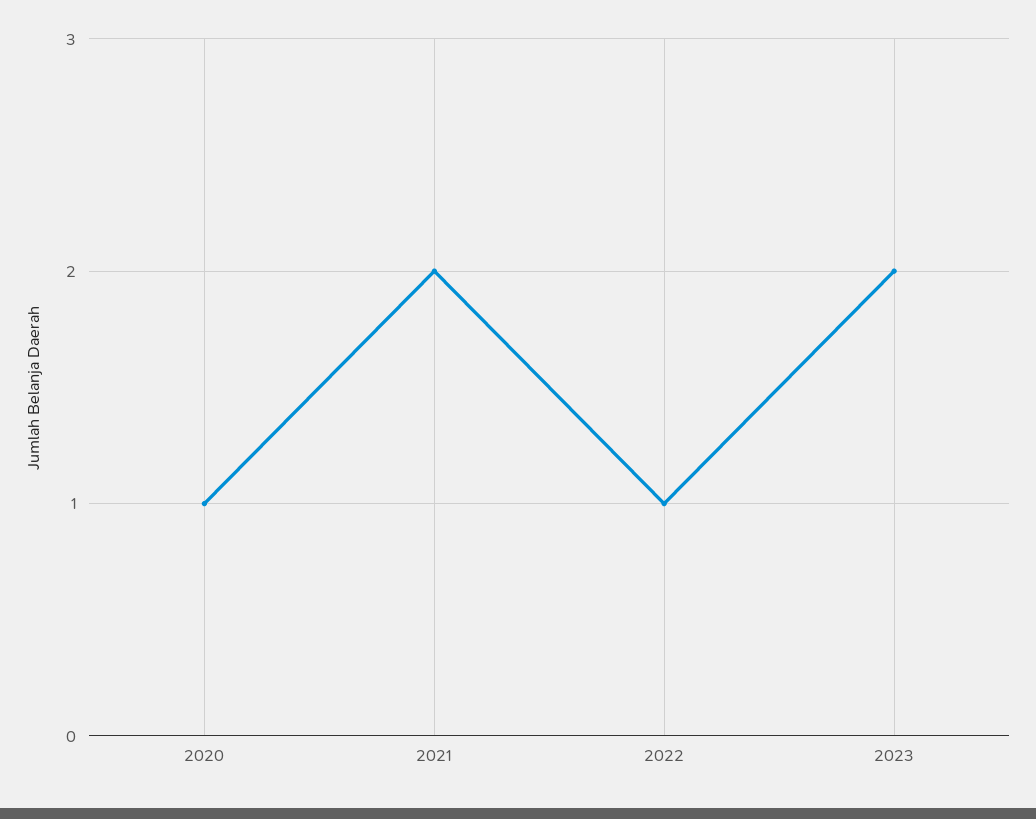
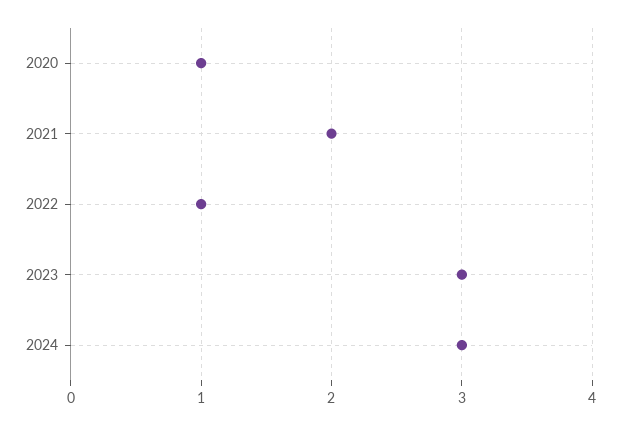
2023: 2 -> 3
2024: none -> 3

